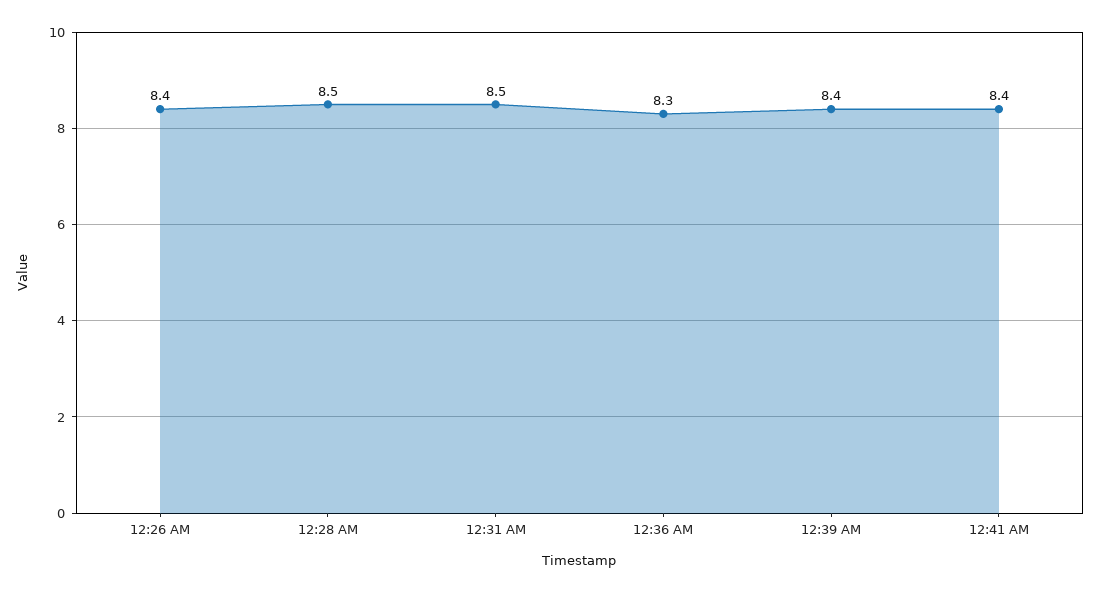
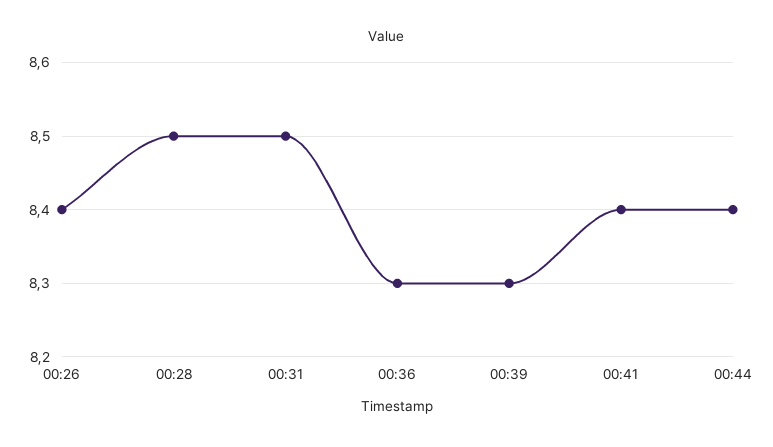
12:39 AM: 8.4 -> 8.3
00:44: none -> 8.4

